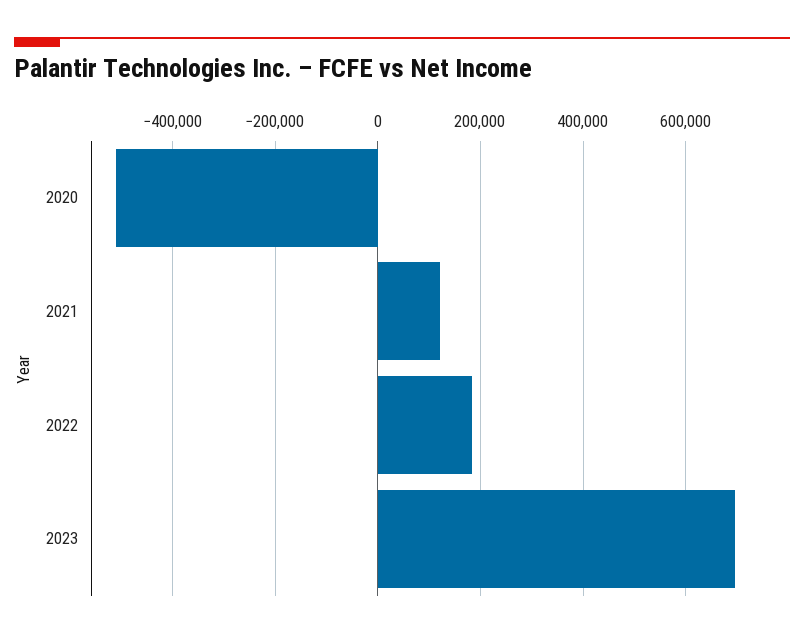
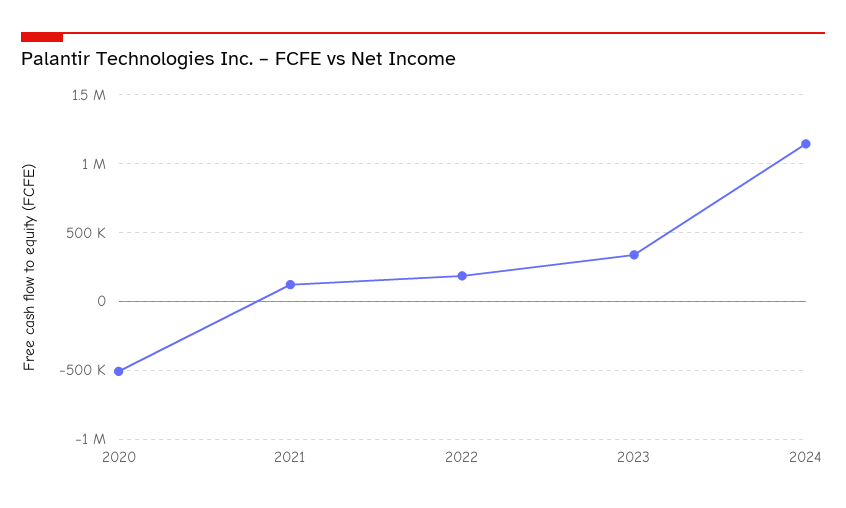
2023: 700000 -> 350000
2024: none -> 1150000

